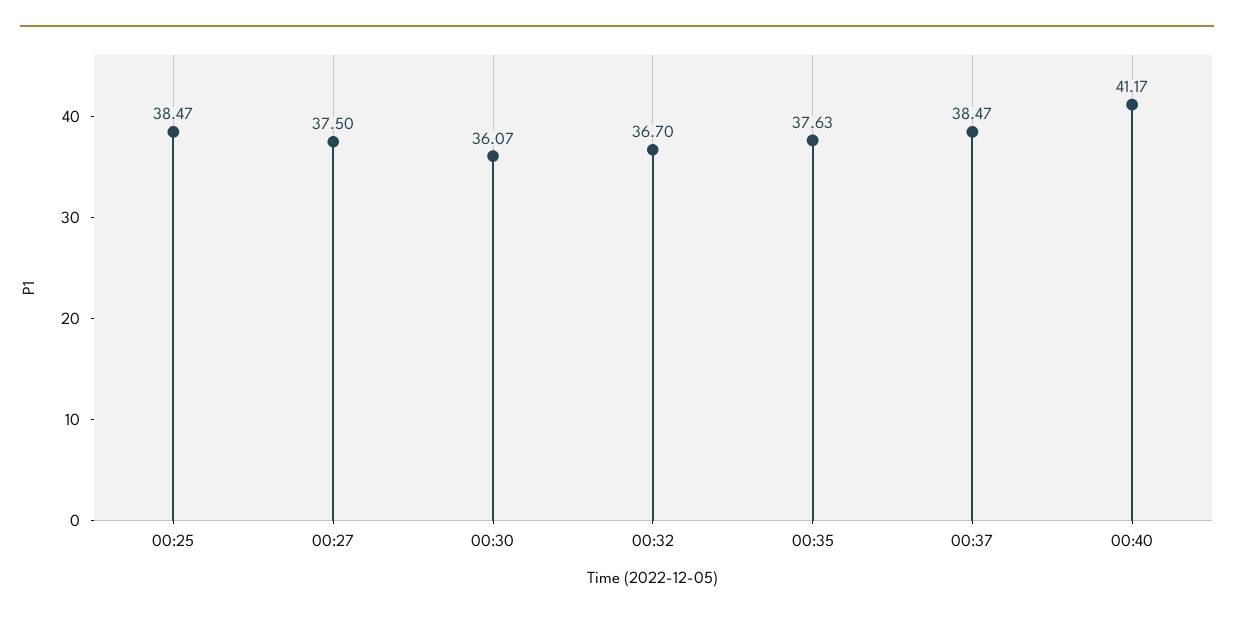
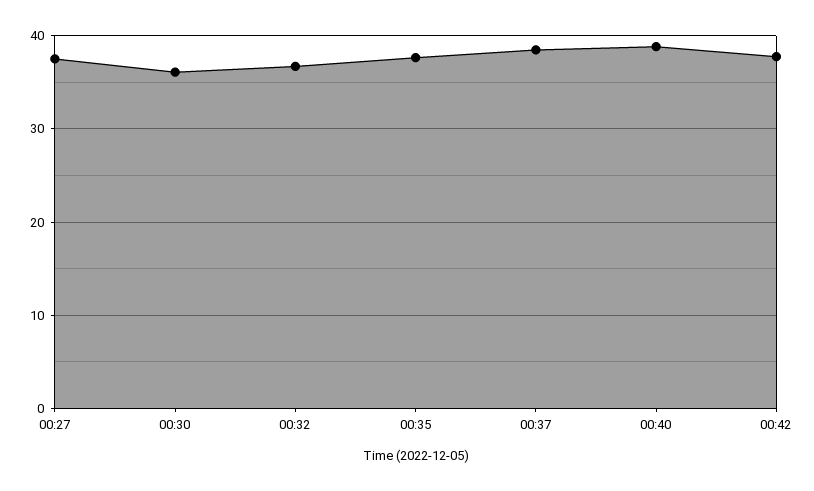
00:25: 38.47 -> none
00:40: 41.17 -> 39
00:42: none -> 38

